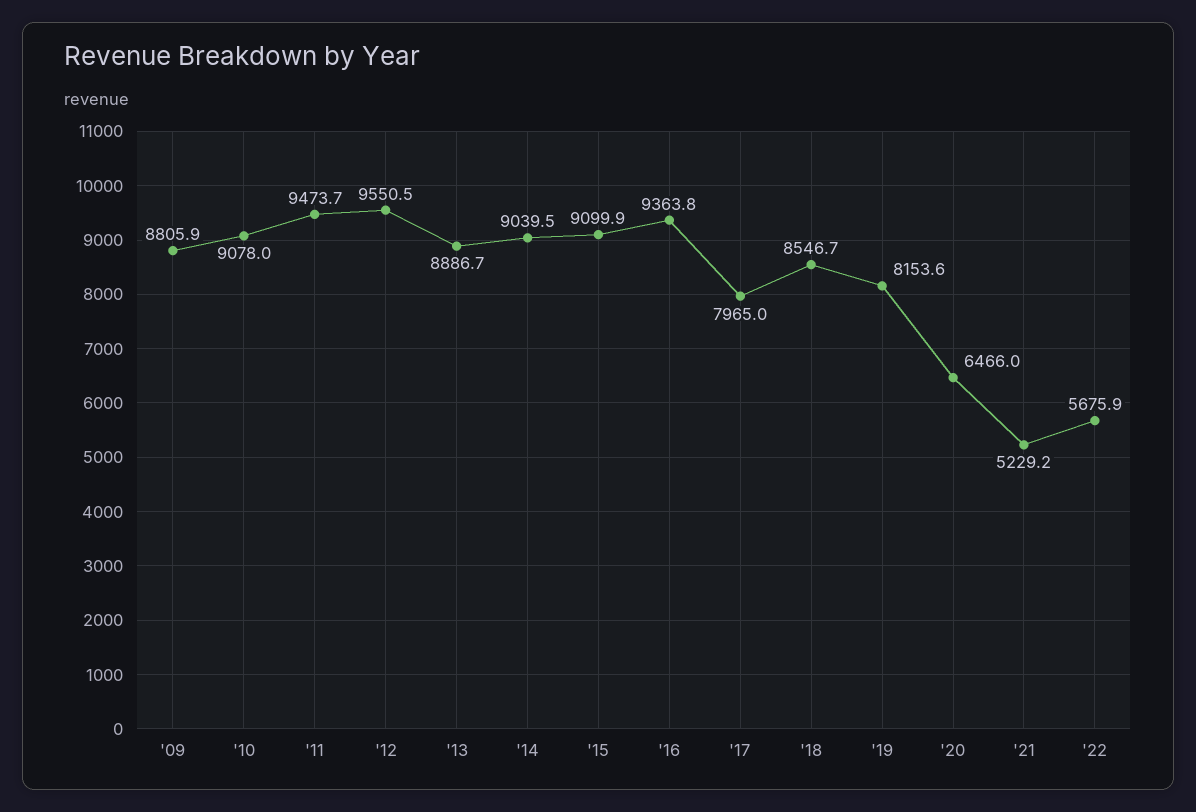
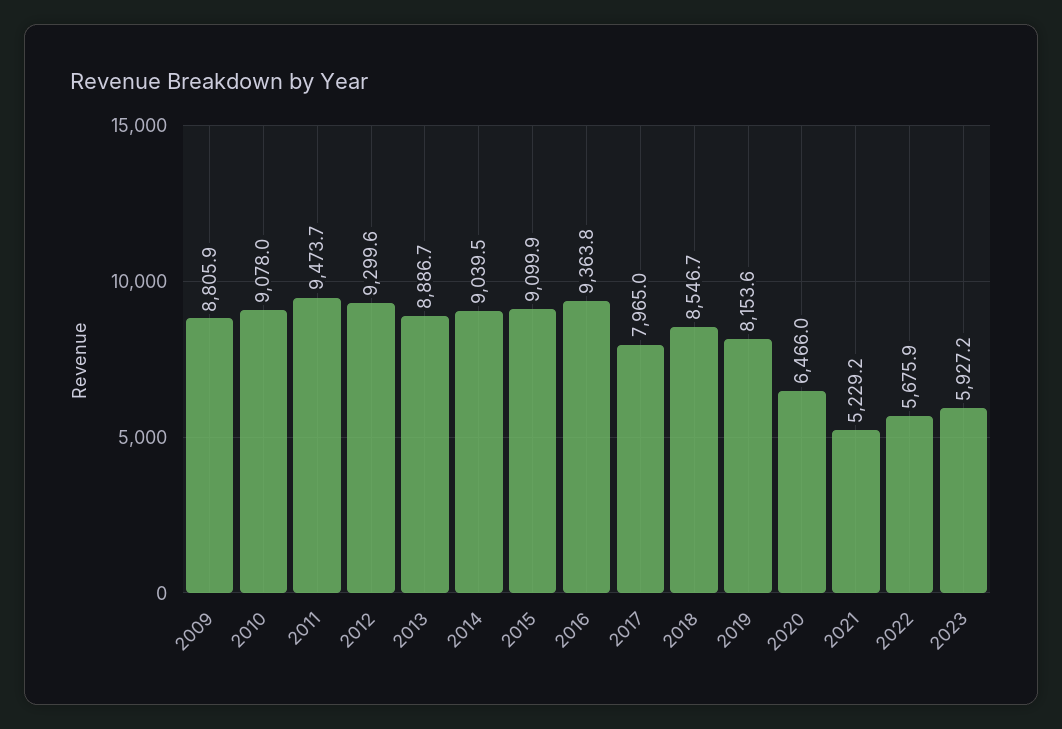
'12: 9550.5 -> 9299.6
2023: none -> 5927.2

